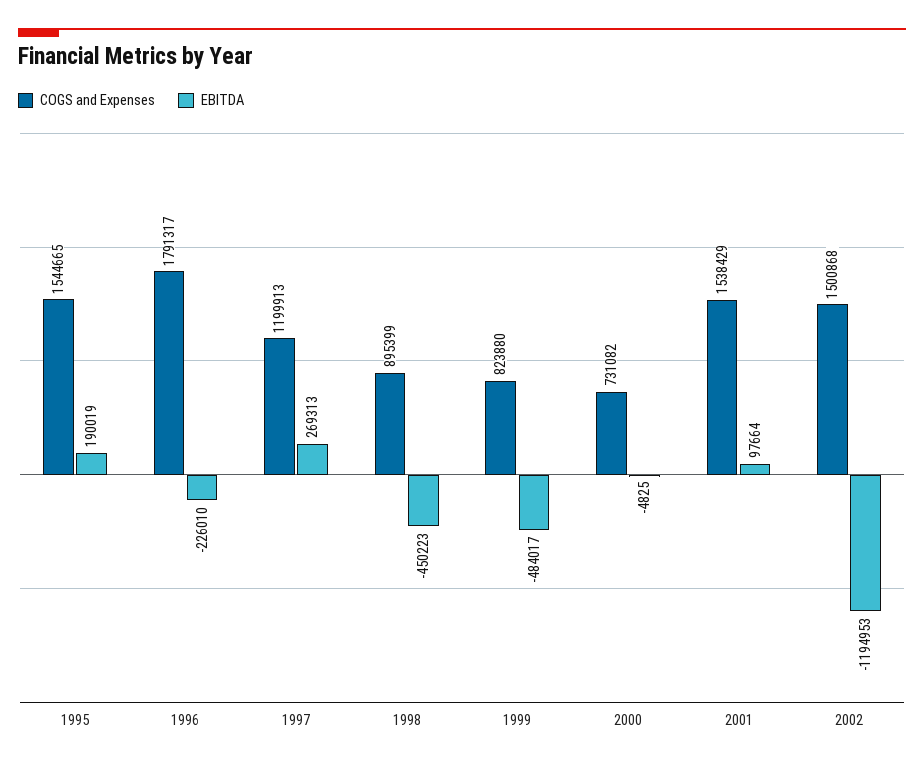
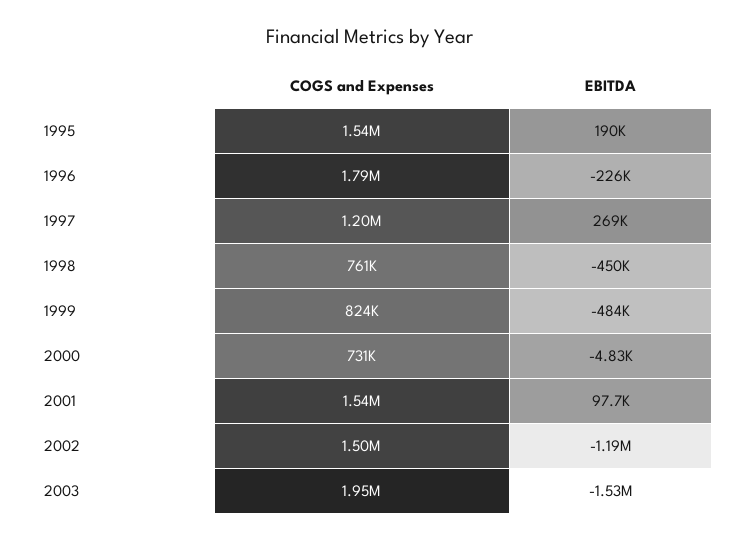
COGS and Expenses, 1998: 895399 -> 761000
COGS and Expenses, 2003: none -> 1950000
EBITDA, 2003: none -> -1530000

